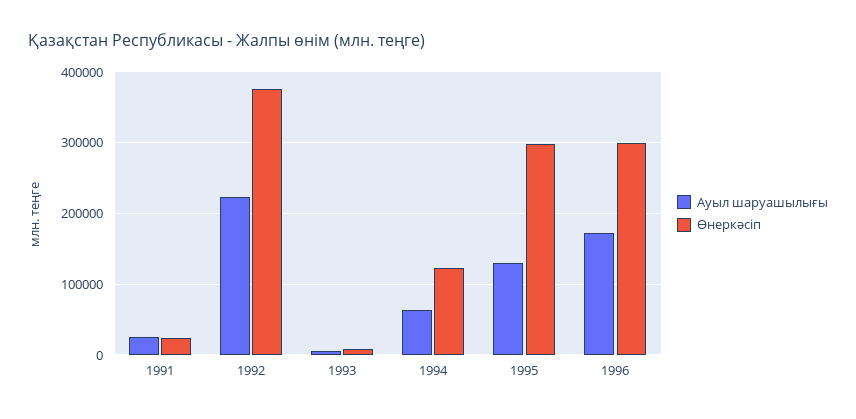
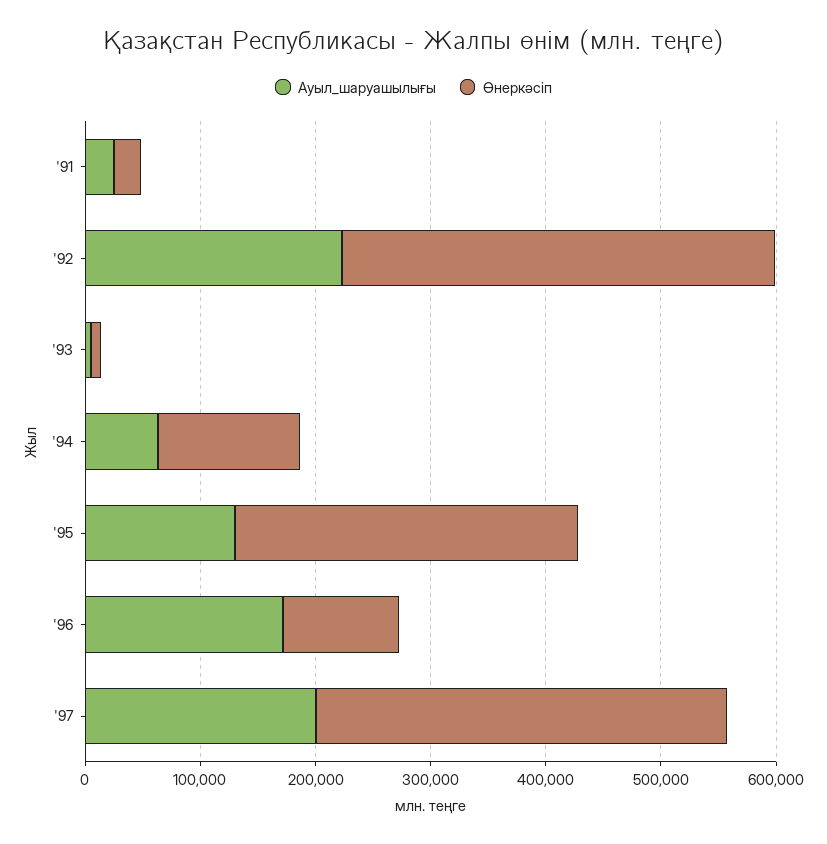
Өнеркәсіп, 1996: 300000 -> 100000
Ауыл шаруашылығы, '97: none -> 200000
Өнеркәсіп, '97: none -> 360000

